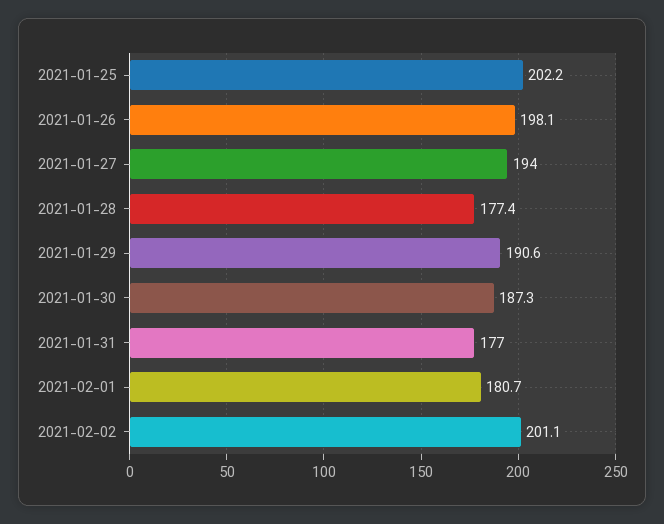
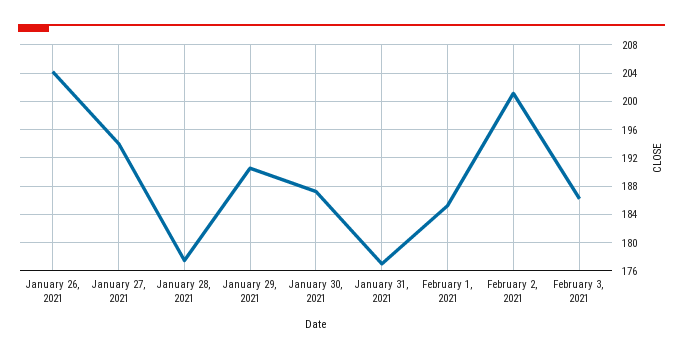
2021-01-25: 202.2 -> none
2021-01-26: 198.1 -> 204
2021-02-01: 180.7 -> 185
February 3, 2021: none -> 186

